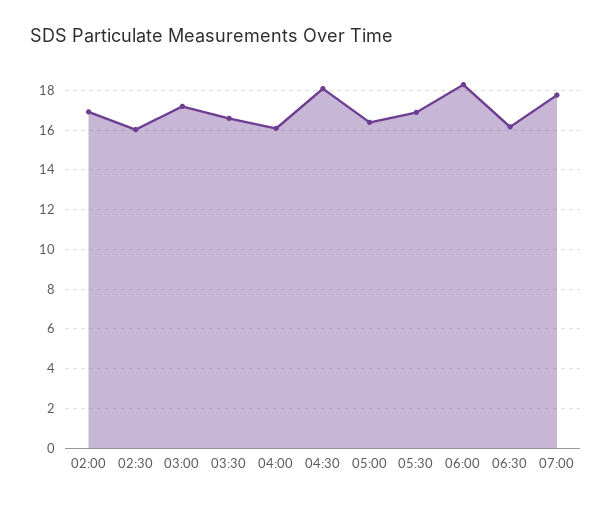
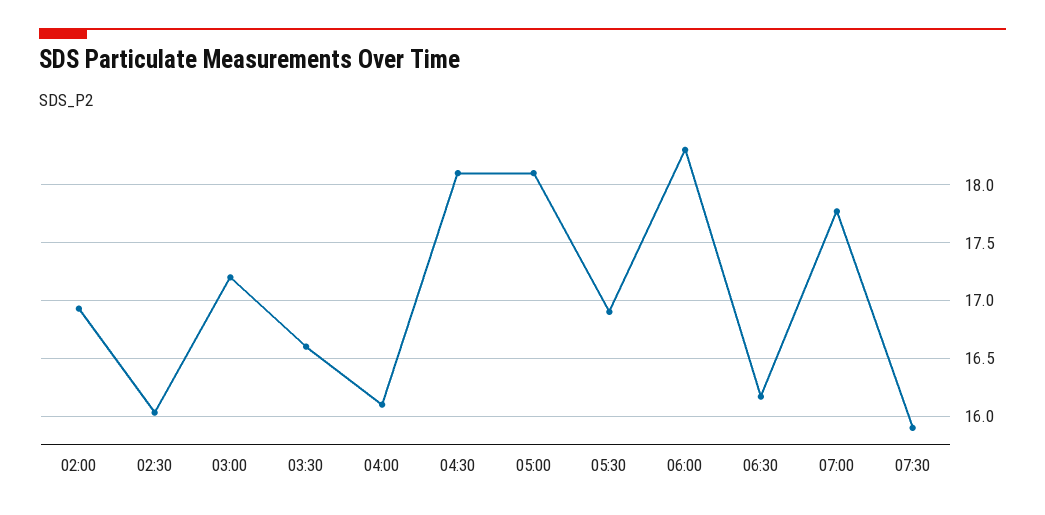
05:00: 16.5 -> 18.1
07:30: none -> 15.9

